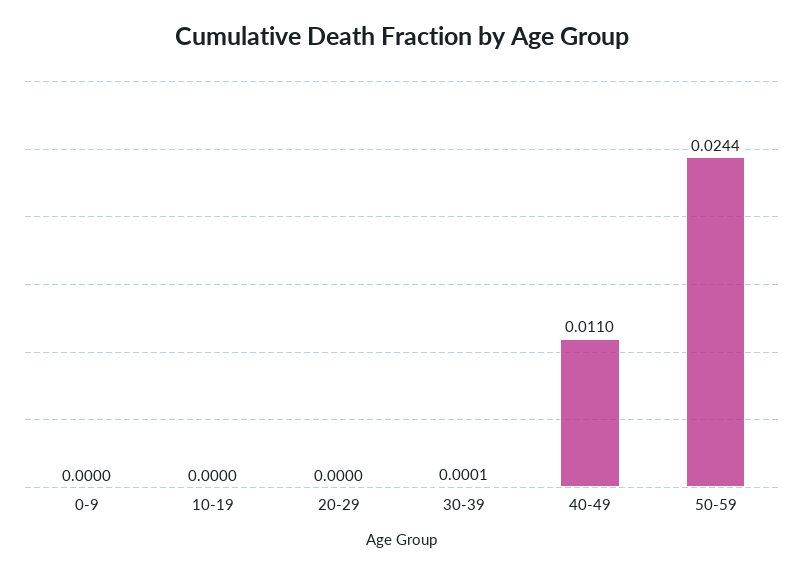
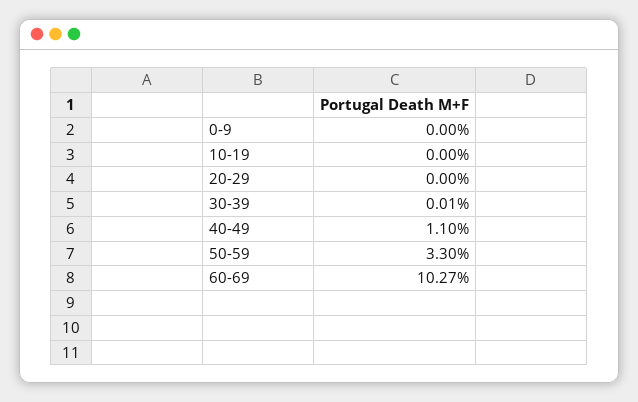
50-59: 0.0244 -> 0.033
60-69: none -> 0.1027

